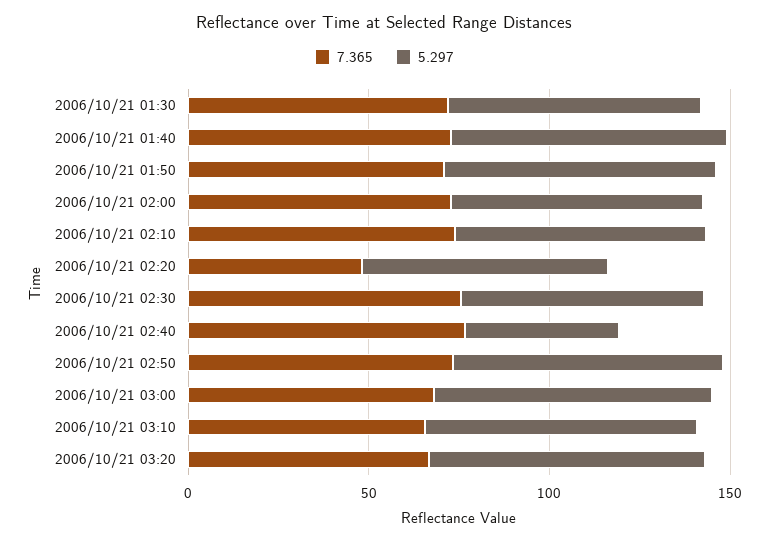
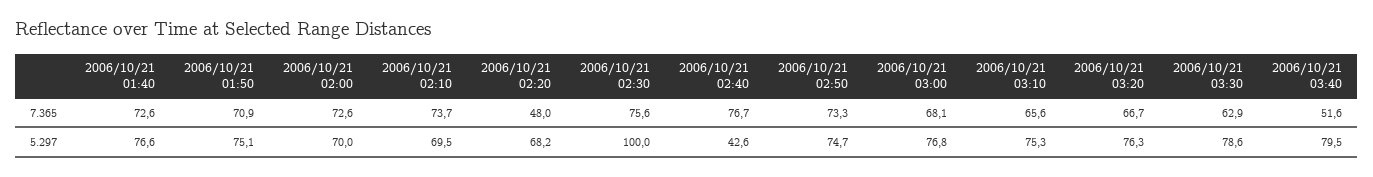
7.365, 2006/10/21 01:30: 70 -> none
5.297, 2006/10/21 01:30: 70 -> none
5.297, 2006/10/21 02:30: 70 -> 100
7.365, 2006/10/21 03:30: none -> 62.9
7.365, 2006/10/21 03:40: none -> 51.6
5.297, 2006/10/21 03:30: none -> 78.6
5.297, 2006/10/21 03:40: none -> 79.5

